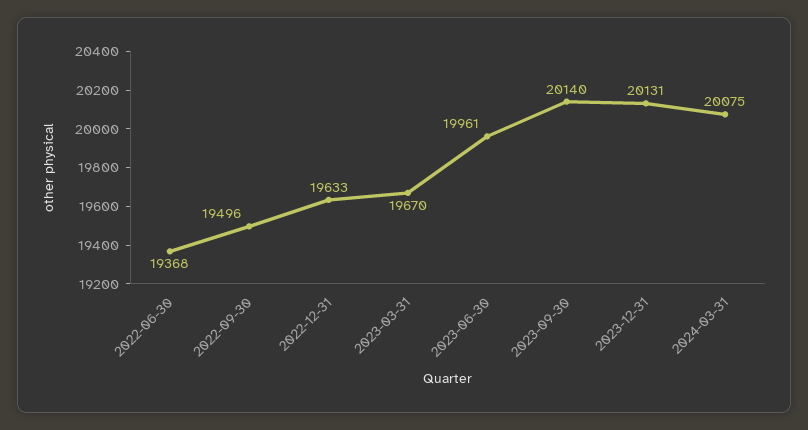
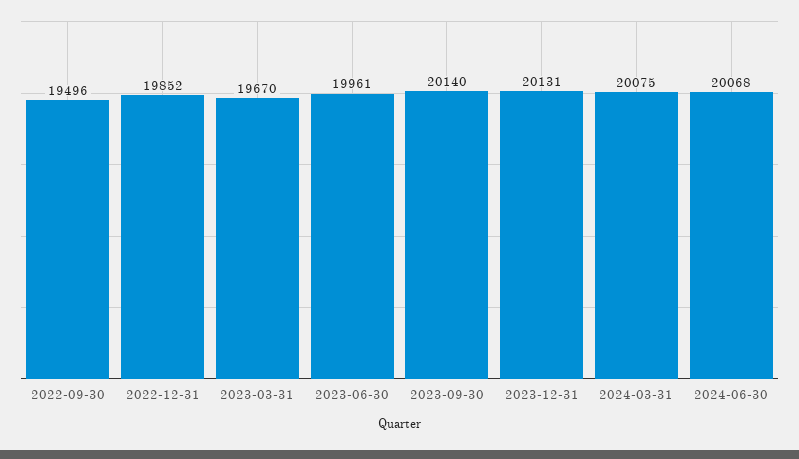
2022-06-30: 19368 -> none
2022-12-31: 19633 -> 19852
2024-06-30: none -> 20068

